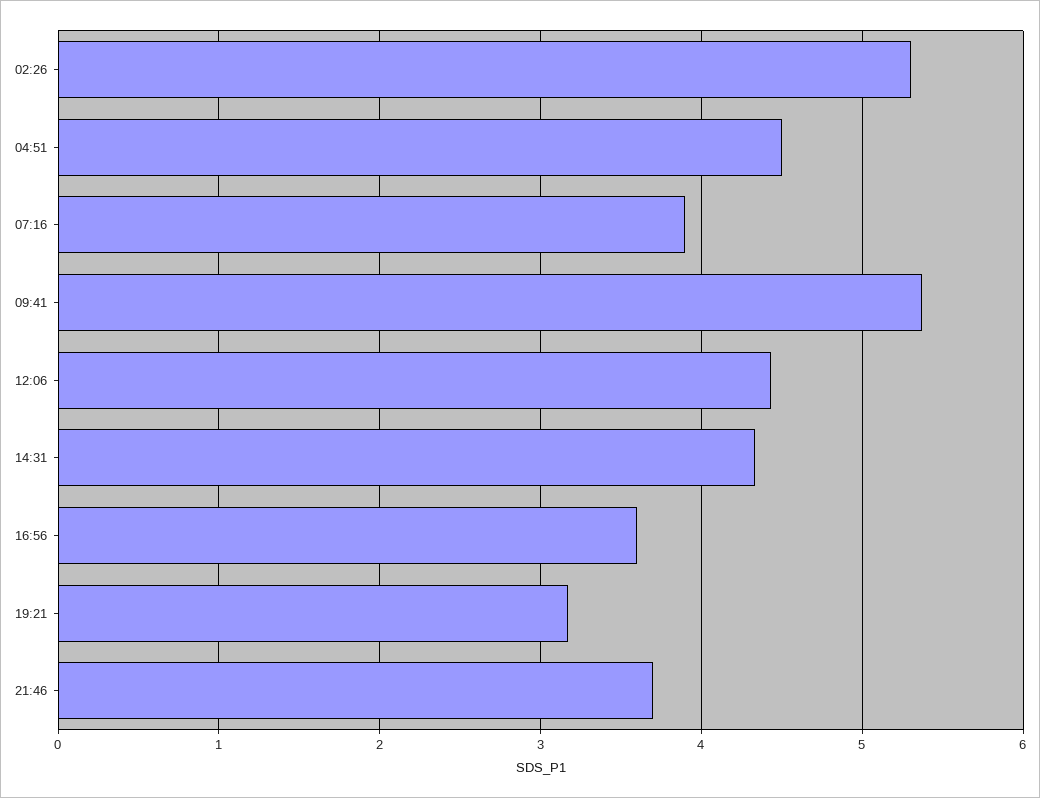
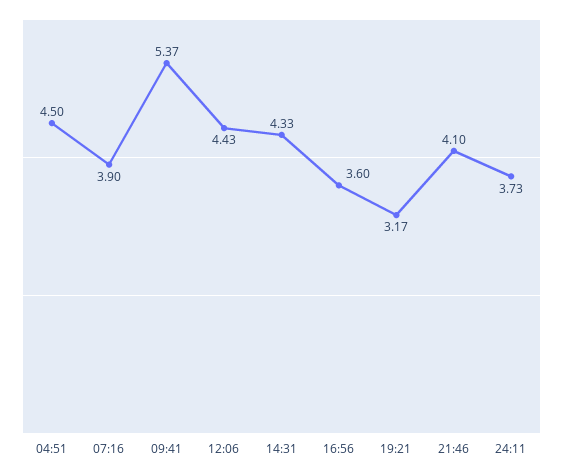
02:26: 5.3 -> none
21:46: 3.7 -> 4.1
24:11: none -> 3.73

